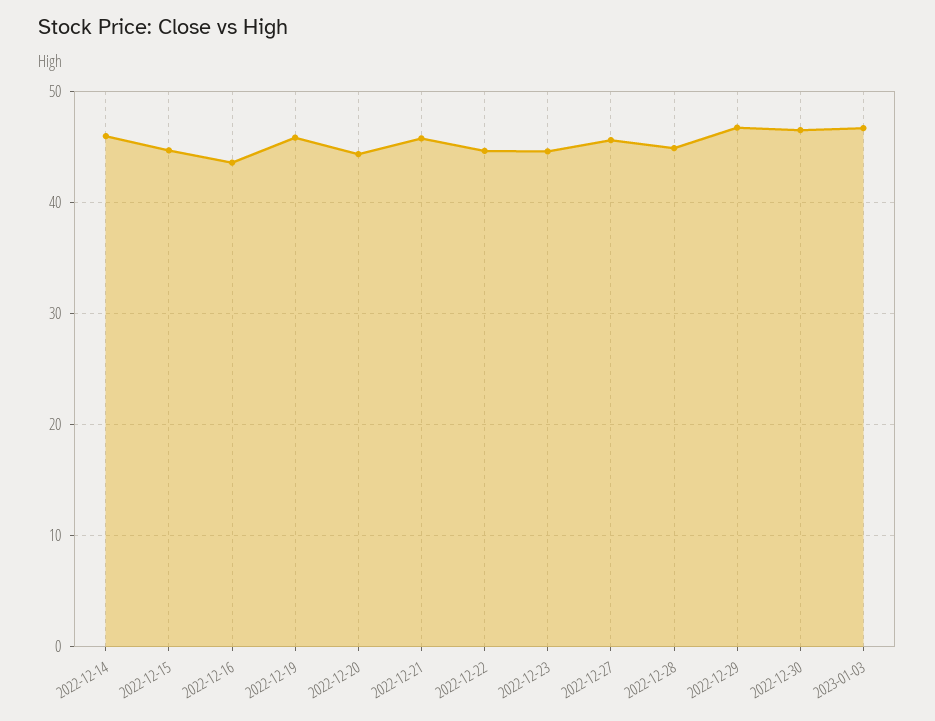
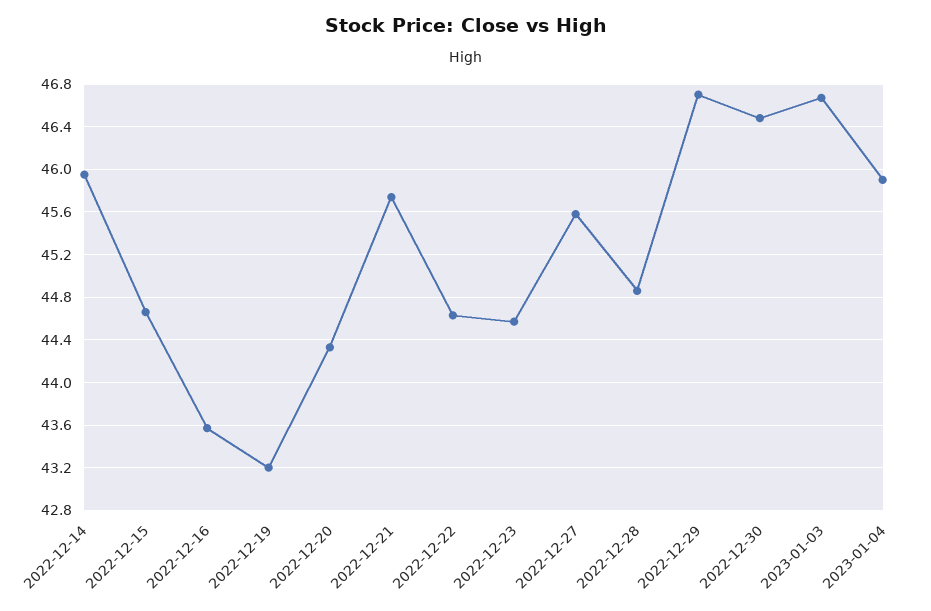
2022-12-19: 46 -> 43.2
2023-01-04: none -> 45.9

